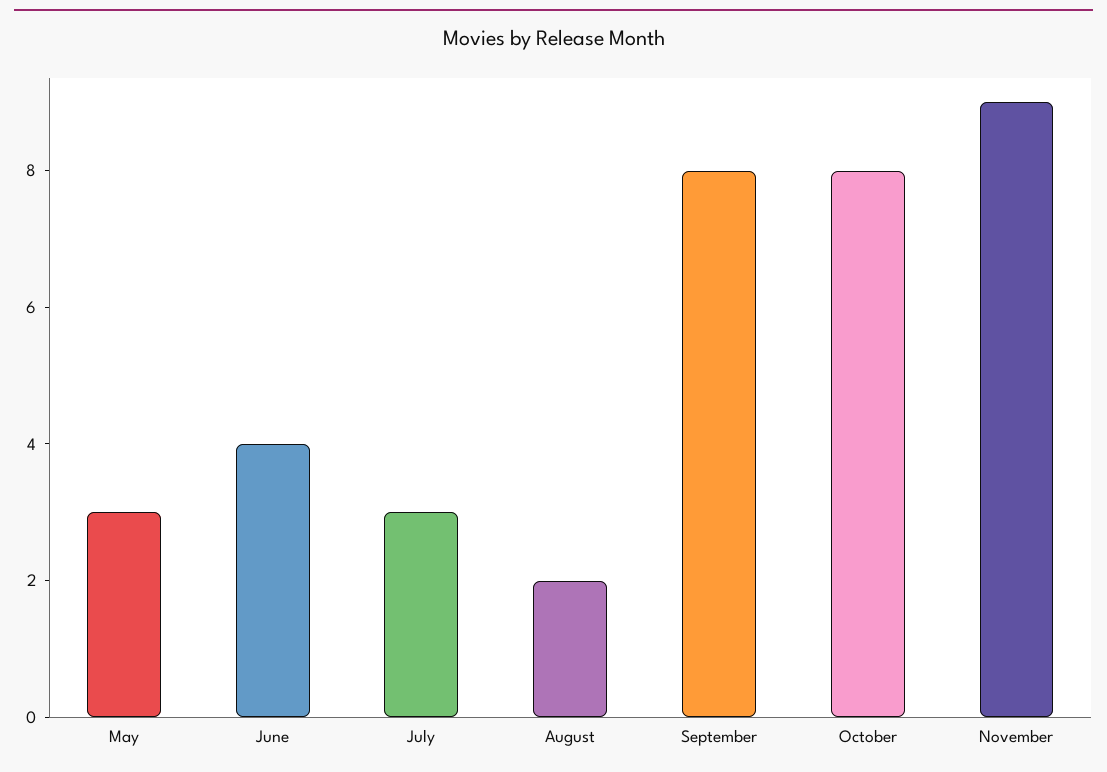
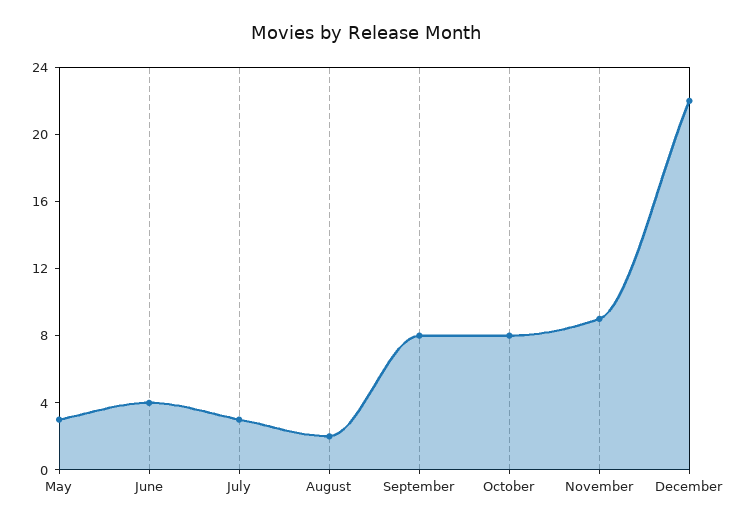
December: none -> 22

